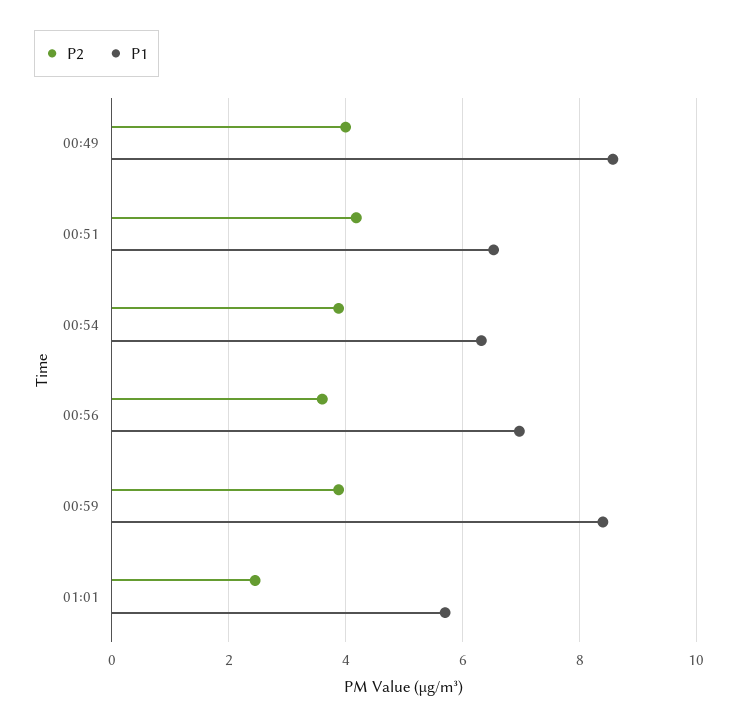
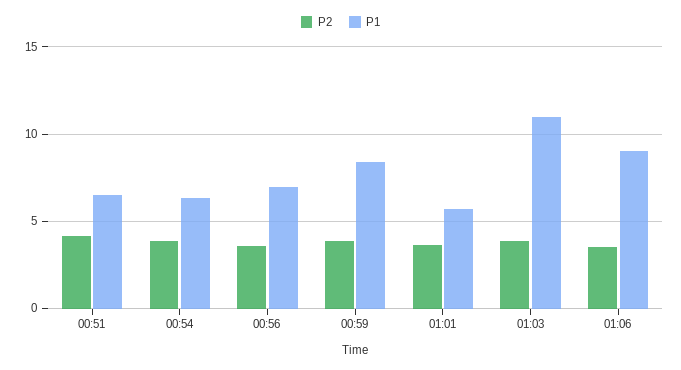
P2, 00:49: 4 -> none
P1, 00:49: 8.6 -> none
P2, 01:01: 2.4 -> 3.5
P2, 01:03: none -> 4
P1, 01:03: none -> 11
P2, 01:06: none -> 3.5
P1, 01:06: none -> 9

